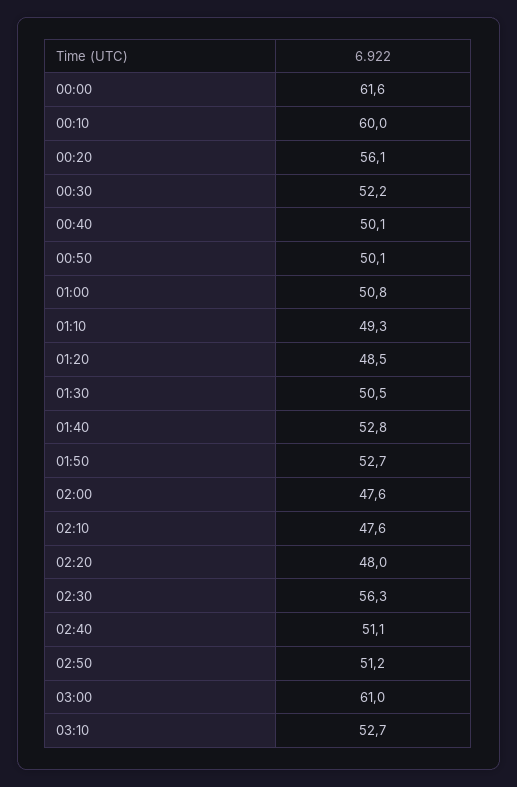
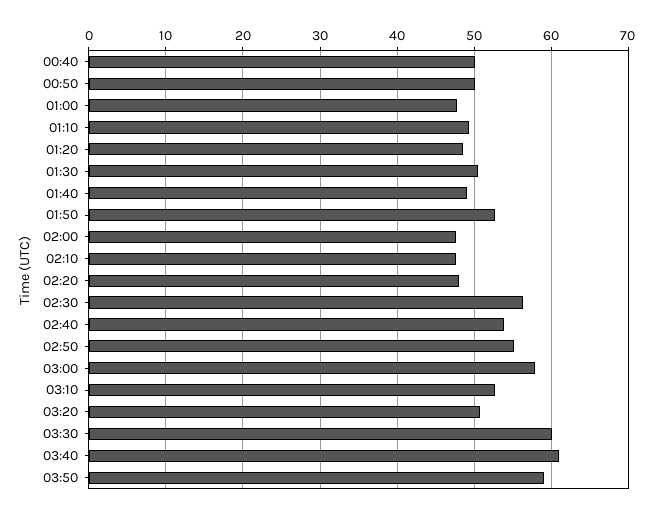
00:00: 61.6 -> none
00:10: 60 -> none
00:20: 56.1 -> none
00:30: 52.2 -> none
01:00: 50.8 -> 48
01:40: 52.8 -> 49
02:40: 51.1 -> 54
02:50: 51.2 -> 55
03:00: 61 -> 58
03:20: none -> 51
03:30: none -> 60
03:40: none -> 61
03:50: none -> 59

